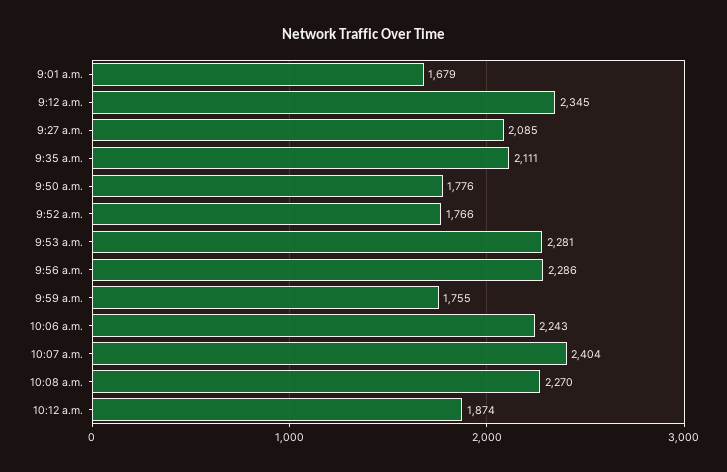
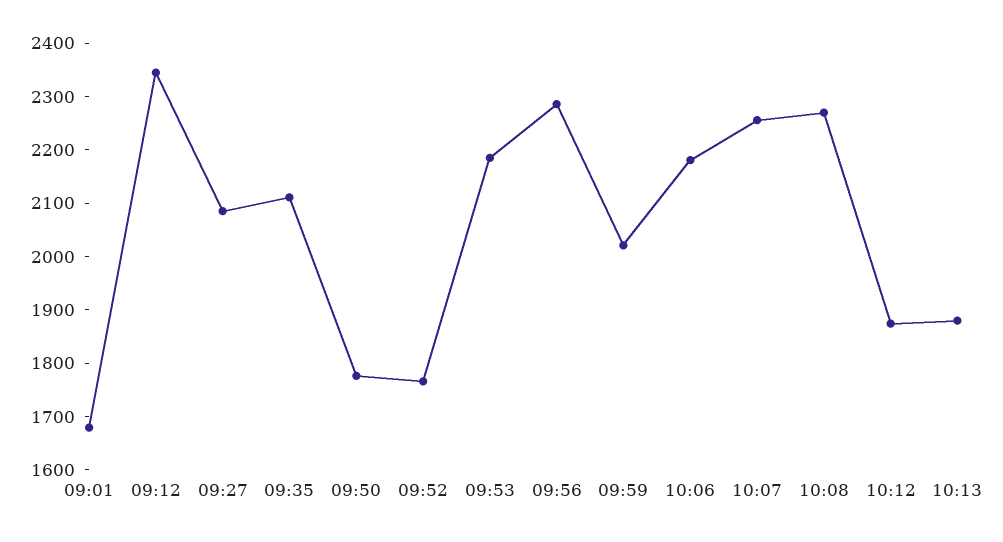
9:53 a.m.: 2281 -> 2180
9:59 a.m.: 1755 -> 2020
10:06 a.m.: 2243 -> 2180
10:07 a.m.: 2404 -> 2260
10:13: none -> 1880

